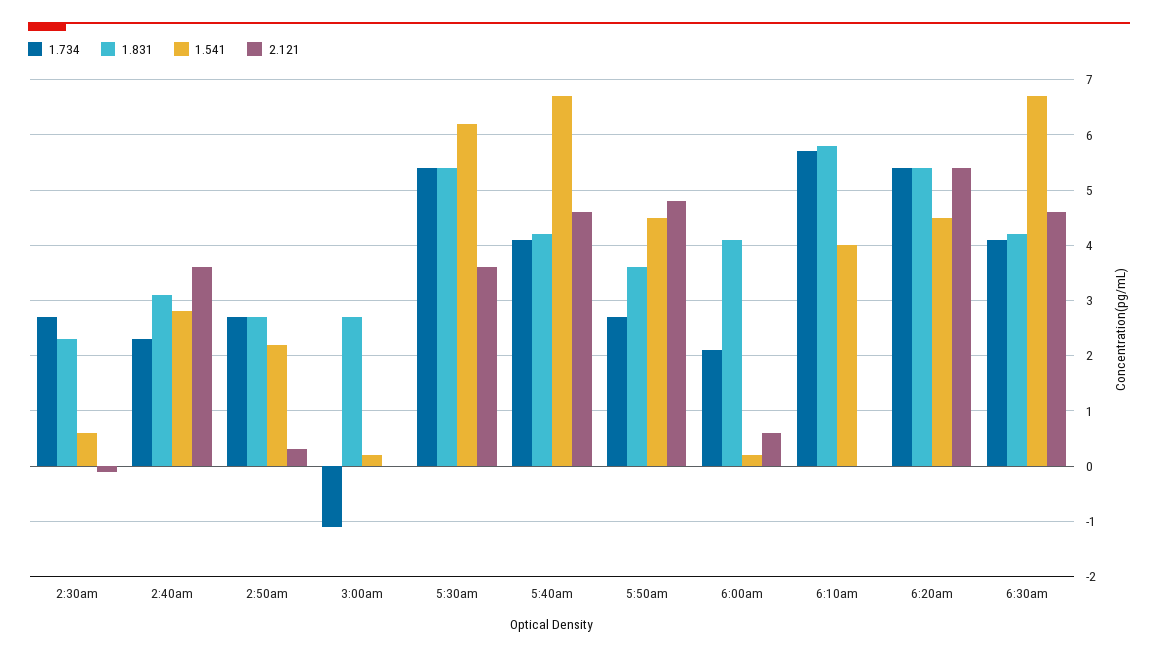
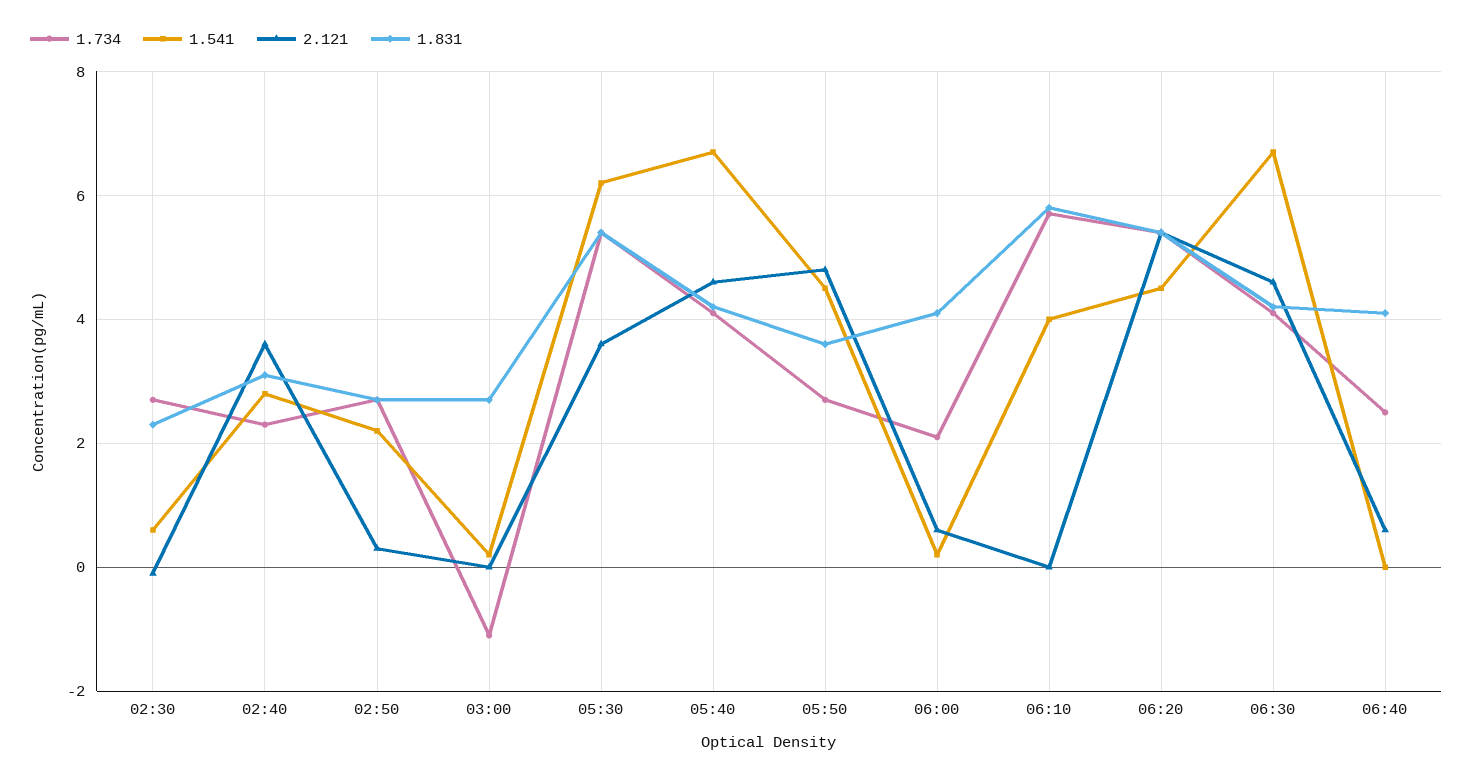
1.734, 06:40: none -> 2.5
1.541, 06:40: none -> 0
2.121, 06:40: none -> 0.5
1.831, 06:40: none -> 4

